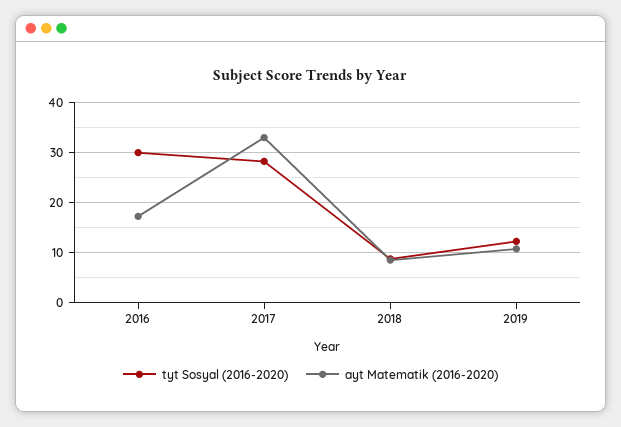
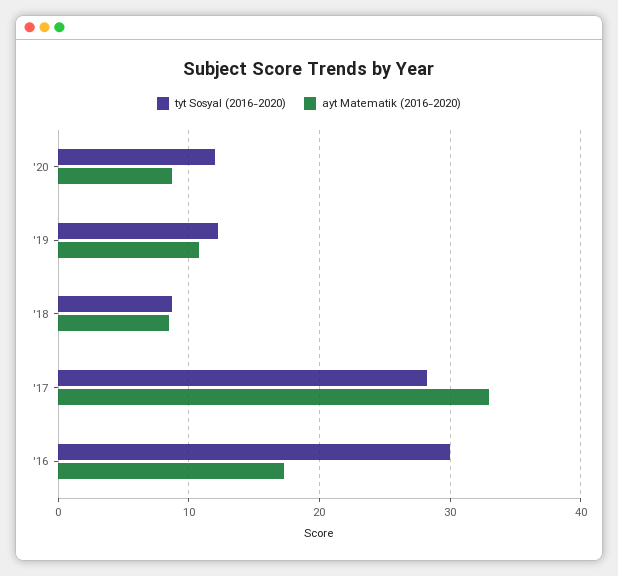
tyt Sosyal (2016-2020), '20: none -> 12
ayt Matematik (2016-2020), '20: none -> 9

